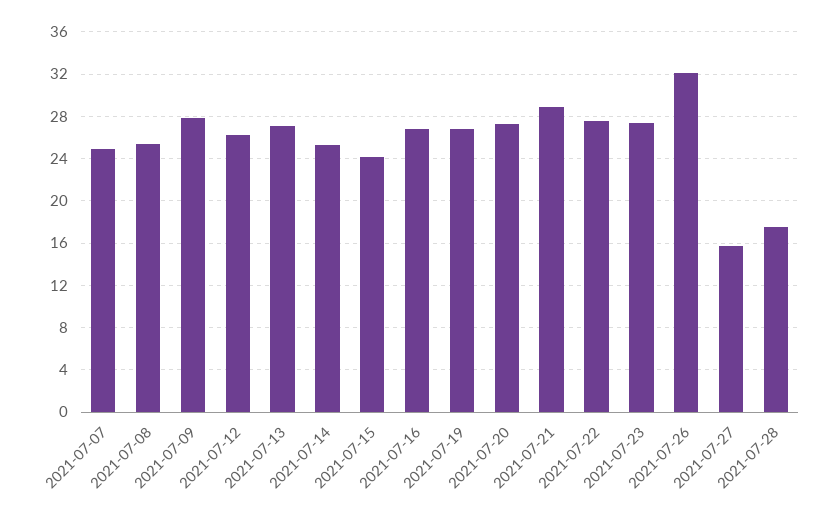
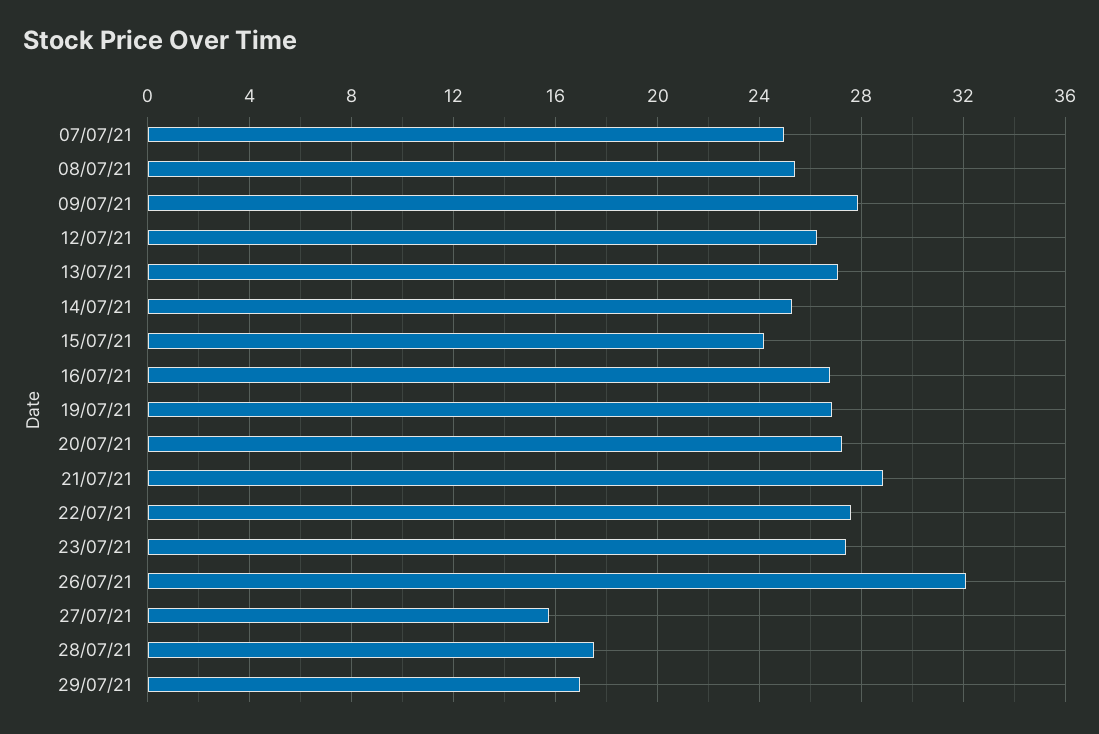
29/07/21: none -> 17

